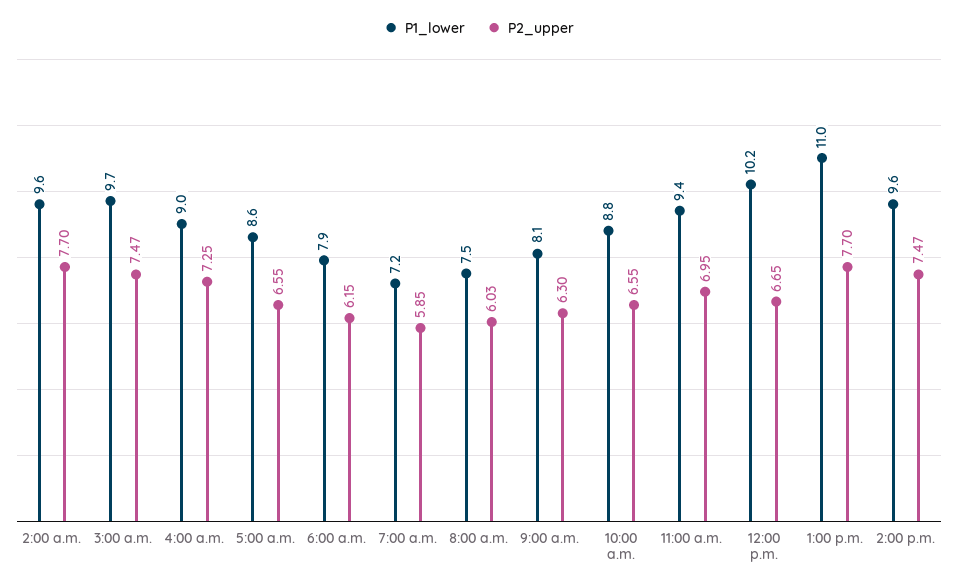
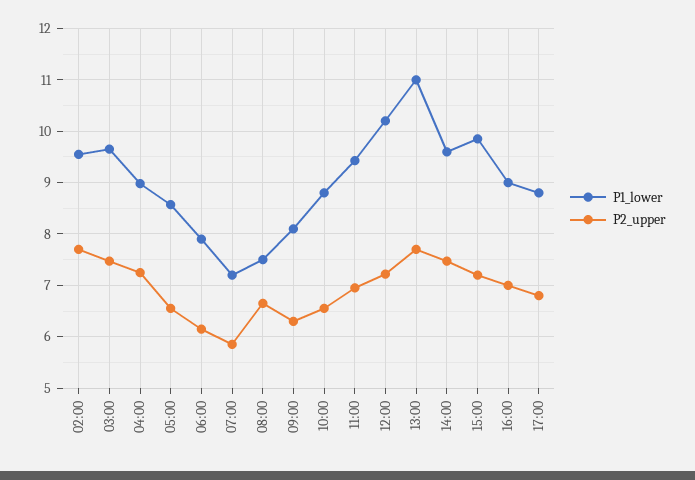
P2_upper, 8:00 a.m.: 6.03 -> 6.6
P2_upper, 12:00 p.m.: 6.65 -> 7.2
P1_lower, 15:00: none -> 9.8
P2_upper, 15:00: none -> 7.2
P1_lower, 16:00: none -> 9
P2_upper, 16:00: none -> 7
P1_lower, 17:00: none -> 8.8
P2_upper, 17:00: none -> 6.8

